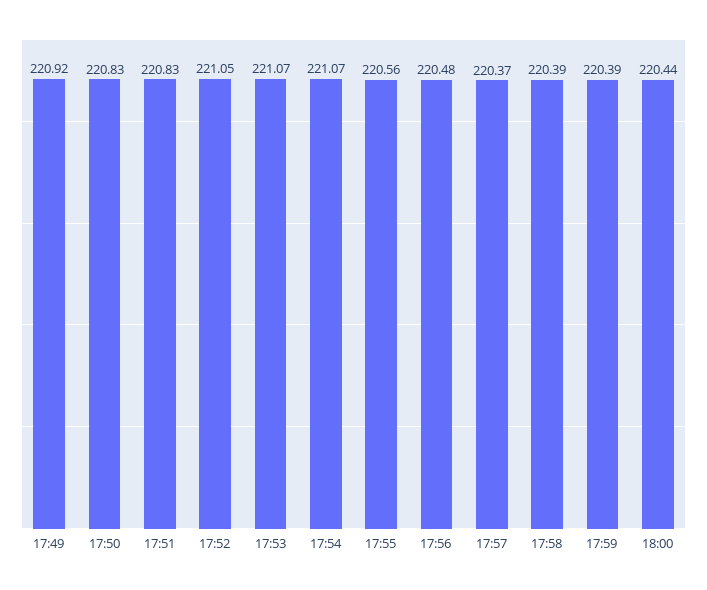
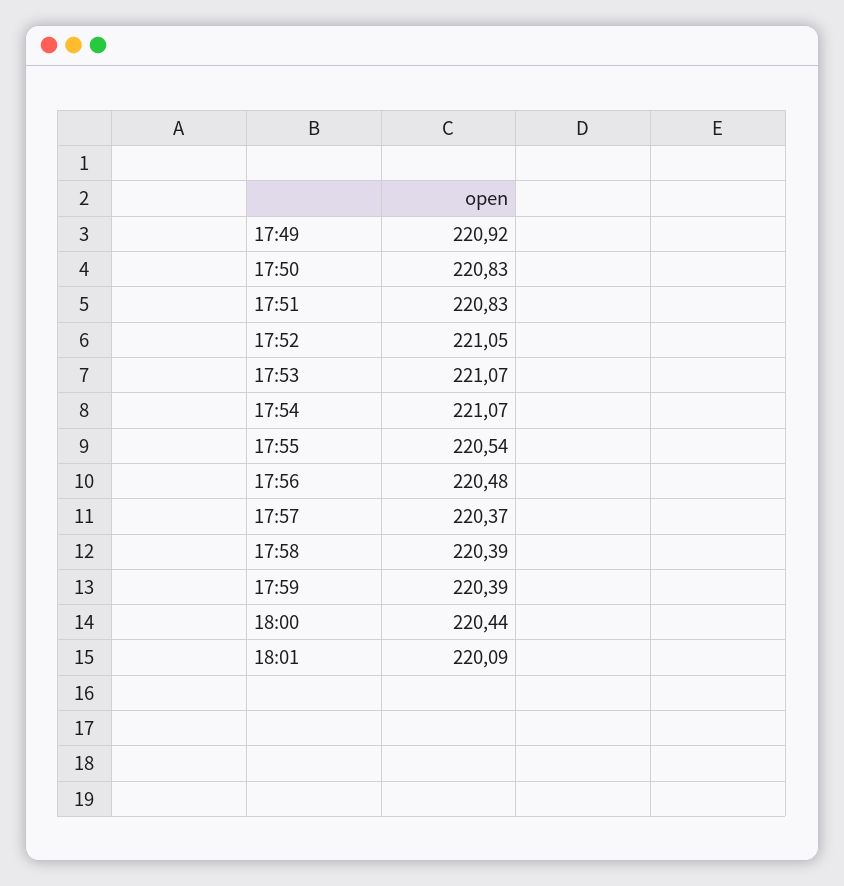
17:55: 220.56 -> 220.54
18:01: none -> 220.09

